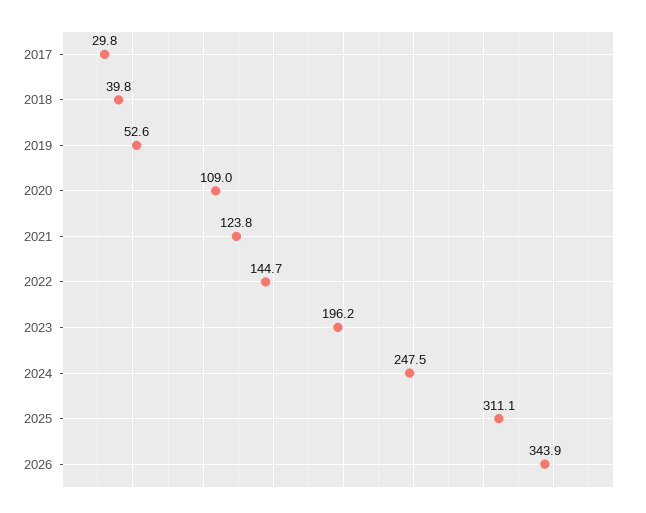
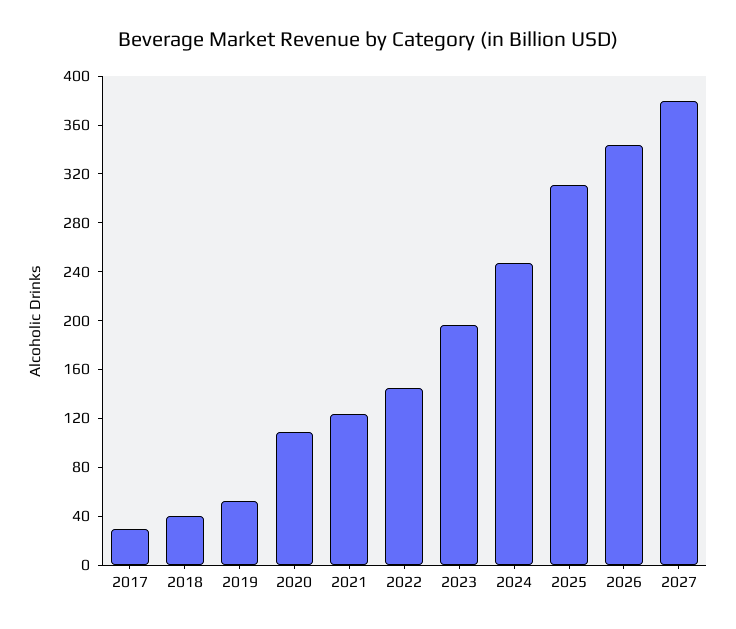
2027: none -> 380

